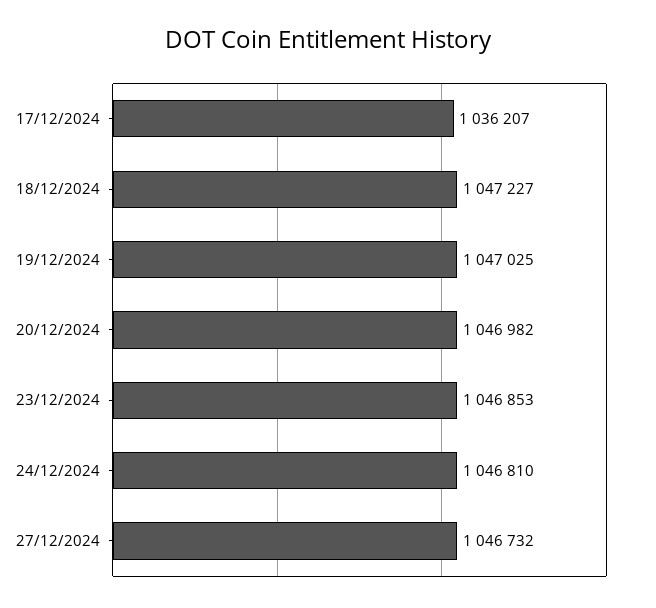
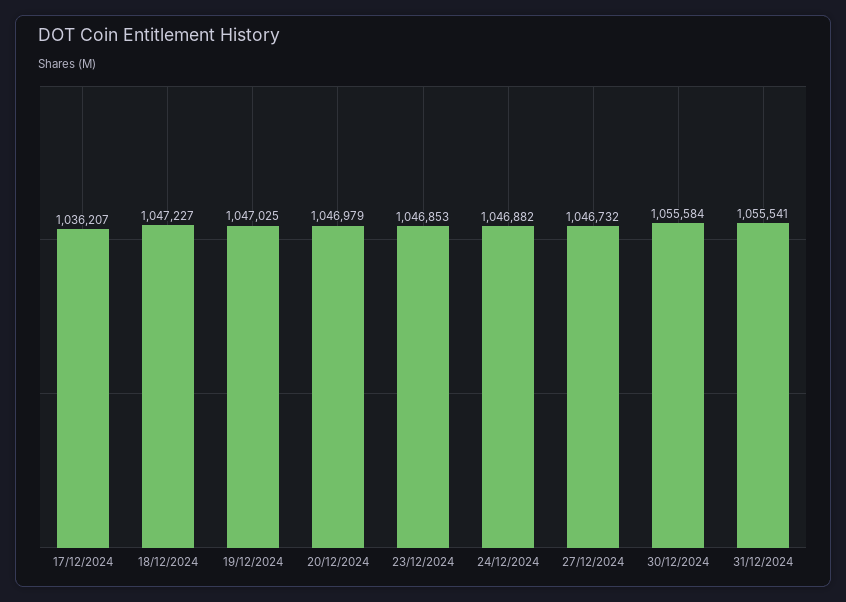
20/12/2024: 1046982 -> 1046979
24/12/2024: 1046810 -> 1046882
30/12/2024: none -> 1055584
31/12/2024: none -> 1055541

